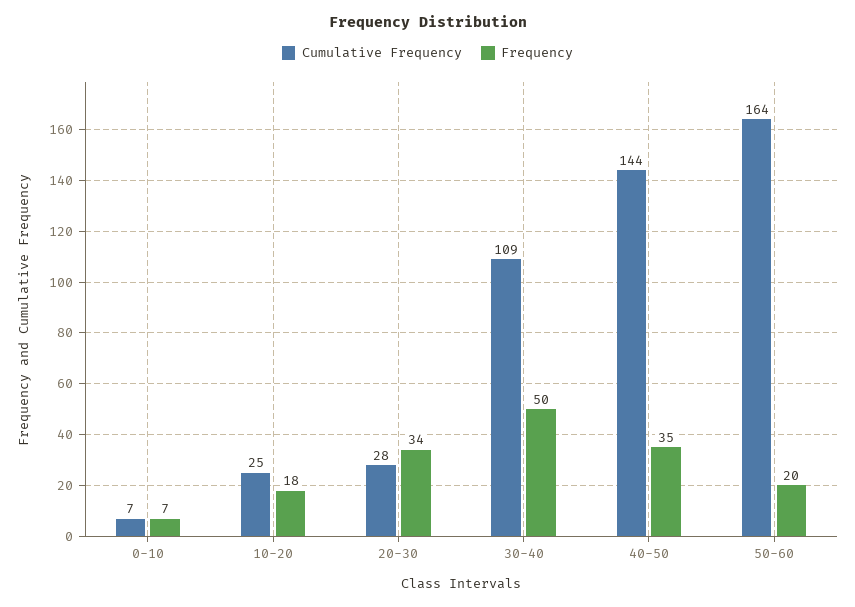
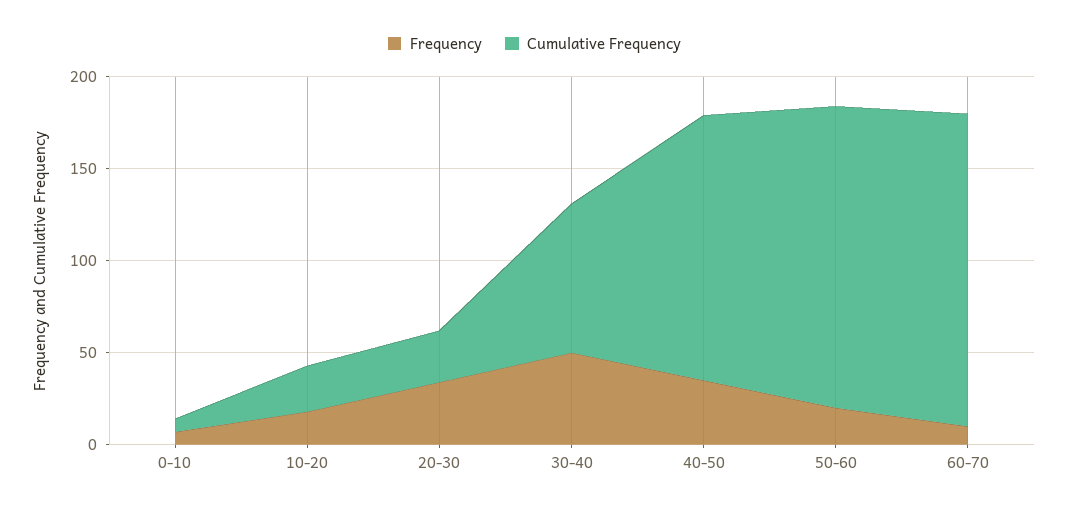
Cumulative Frequency, 30-40: 109 -> 80
Frequency, 60-70: none -> 10
Cumulative Frequency, 60-70: none -> 170

